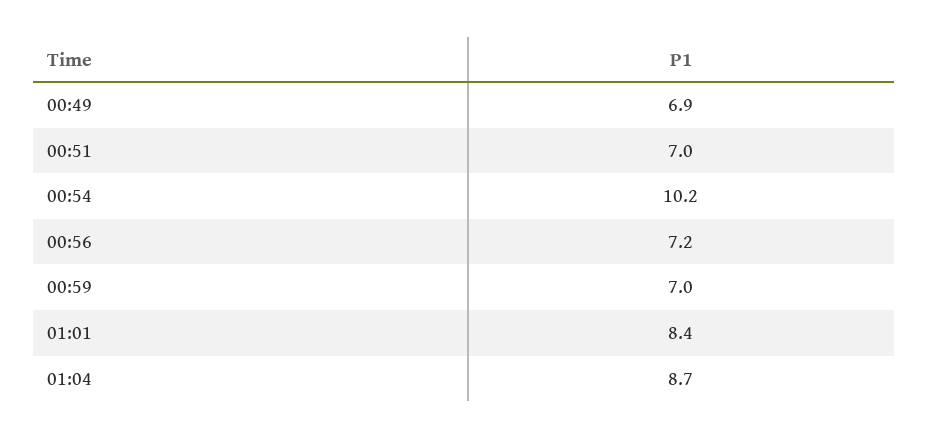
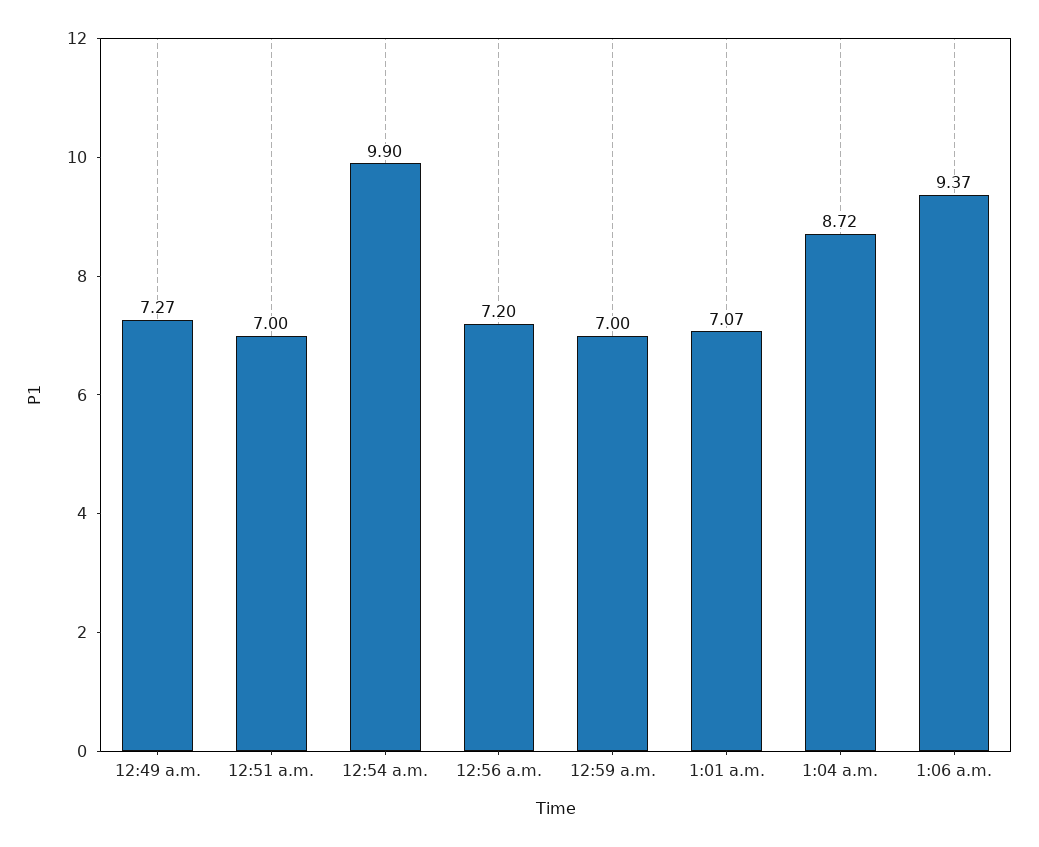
00:49: 6.9 -> 7.27
00:54: 10.2 -> 9.9
01:01: 8.4 -> 7.07
1:06 a.m.: none -> 9.37

